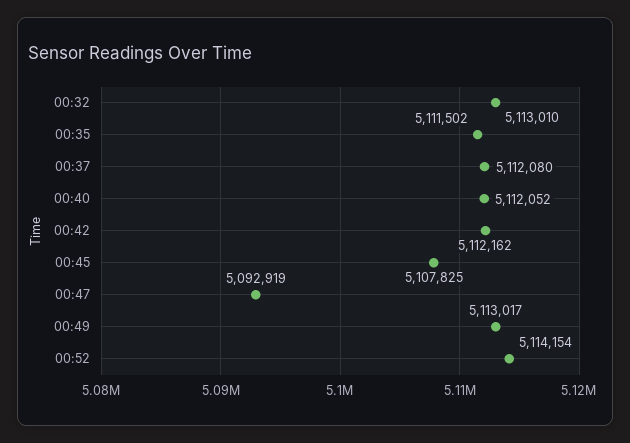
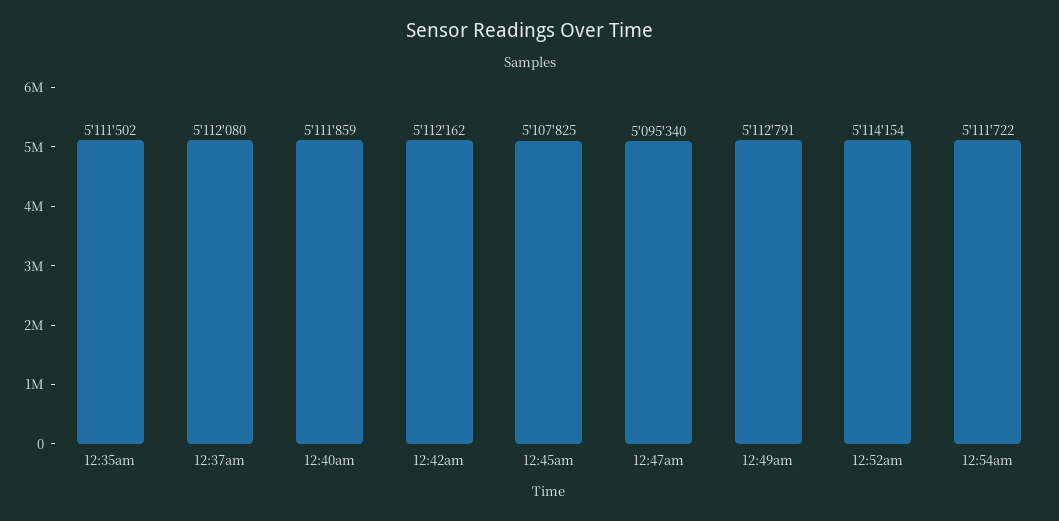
00:32: 5113010 -> none
00:40: 5112052 -> 5111859
00:47: 5092919 -> 5095340
00:49: 5113017 -> 5112791
12:54am: none -> 5111722

